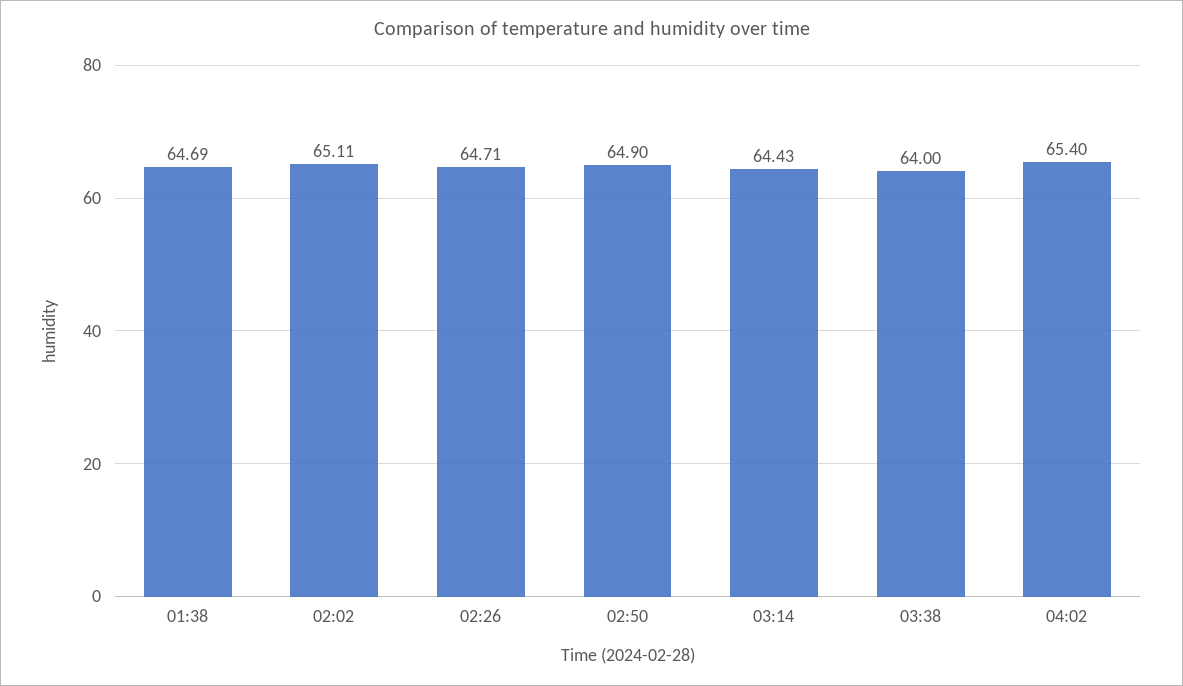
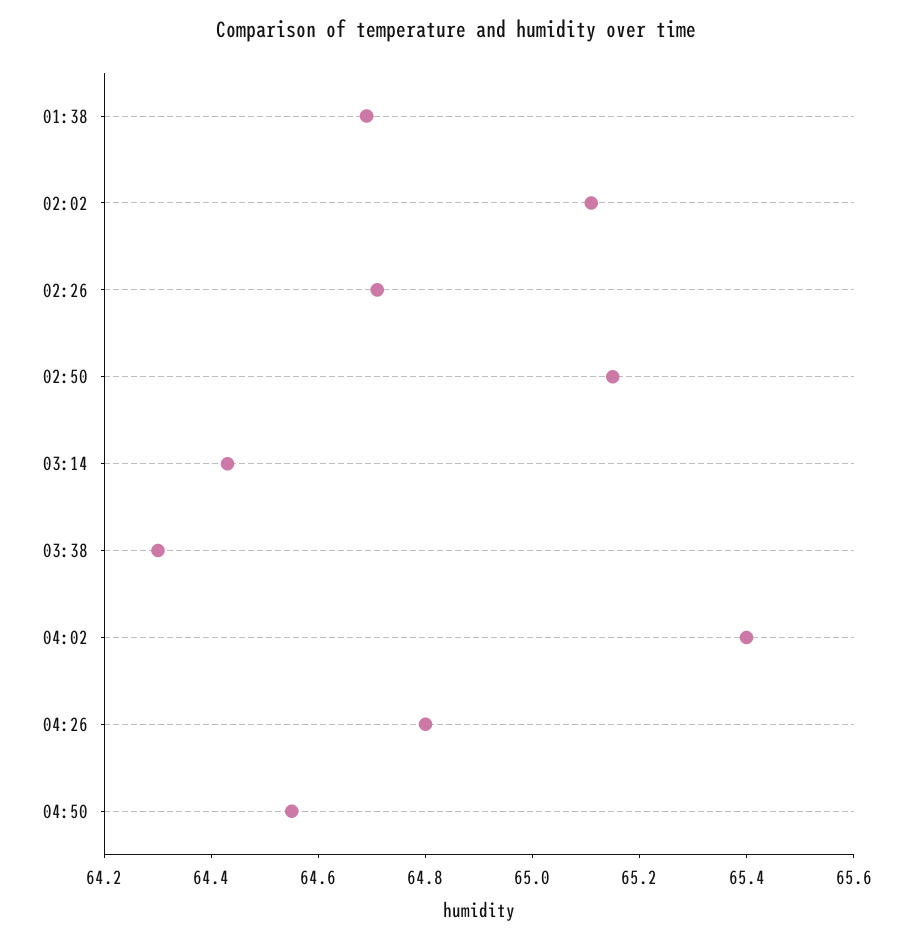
02:50: 64.9 -> 65.15
03:38: 64 -> 64.3
04:26: none -> 64.8
04:50: none -> 64.55

